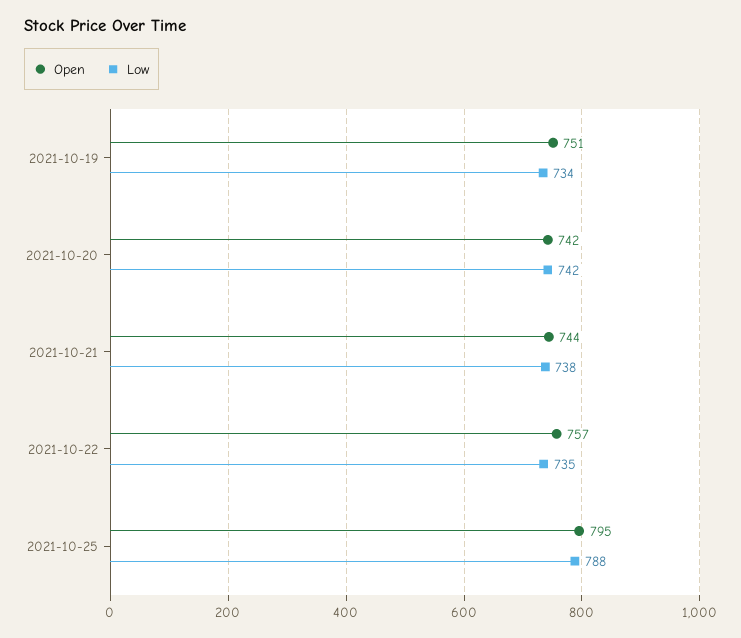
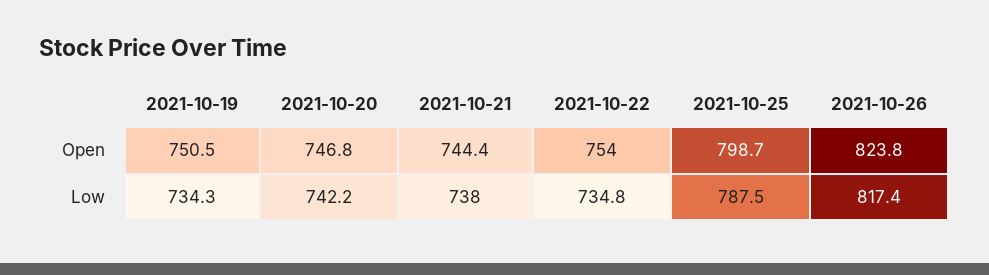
Open, 2021-10-20: 742 -> 746.8
Open, 2021-10-22: 757 -> 754
Open, 2021-10-25: 795 -> 798.7
Open, 2021-10-26: none -> 823.8
Low, 2021-10-26: none -> 817.4

